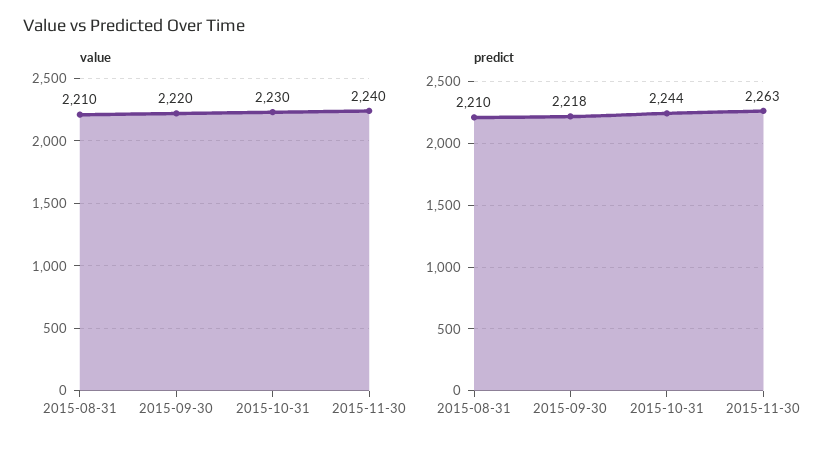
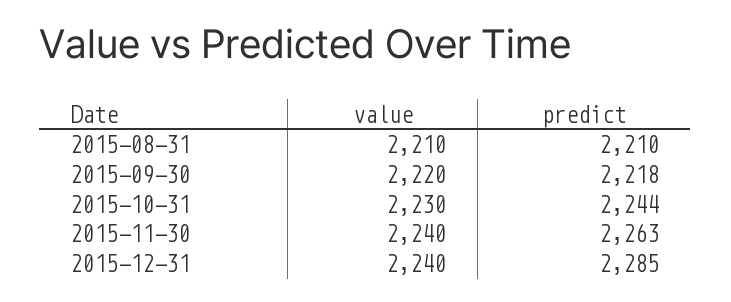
value, 2015-12-31: none -> 2240
predict, 2015-12-31: none -> 2285

